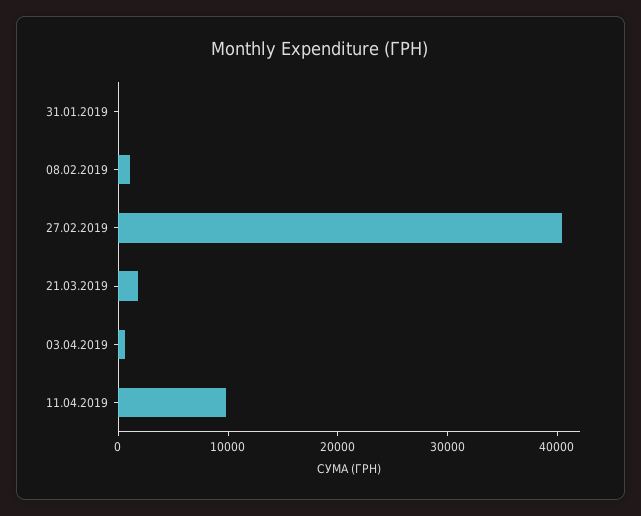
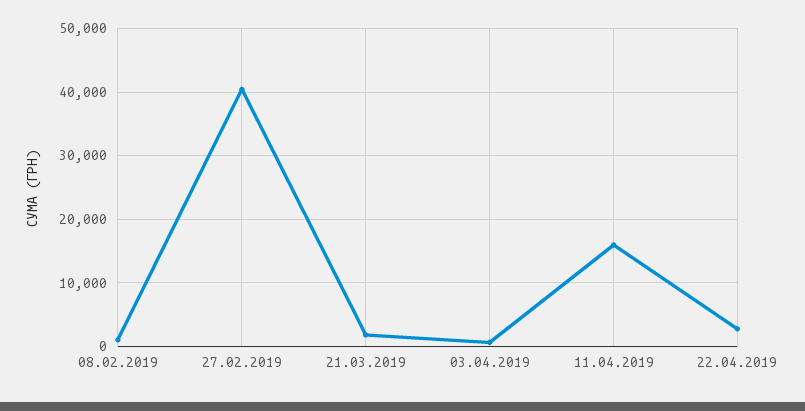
31.01.2019: 0 -> none
11.04.2019: 10000 -> 16000
22.04.2019: none -> 3000

